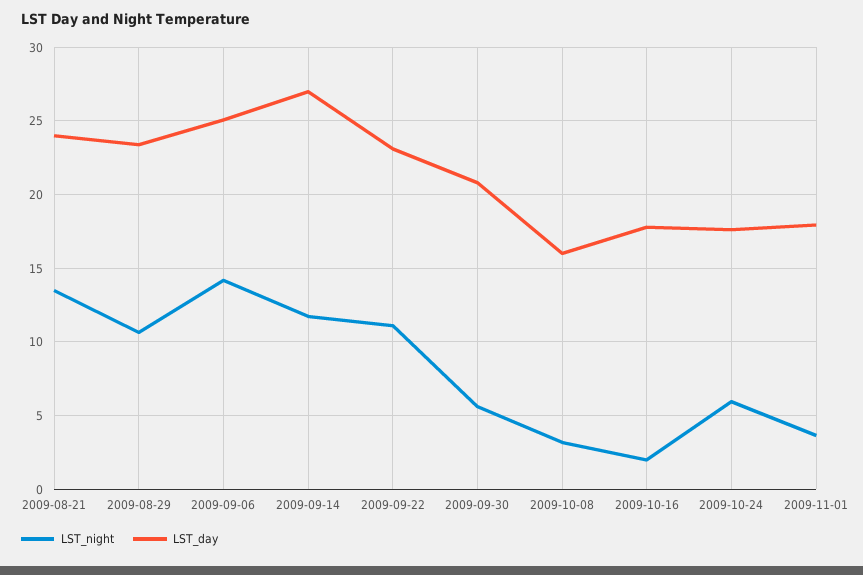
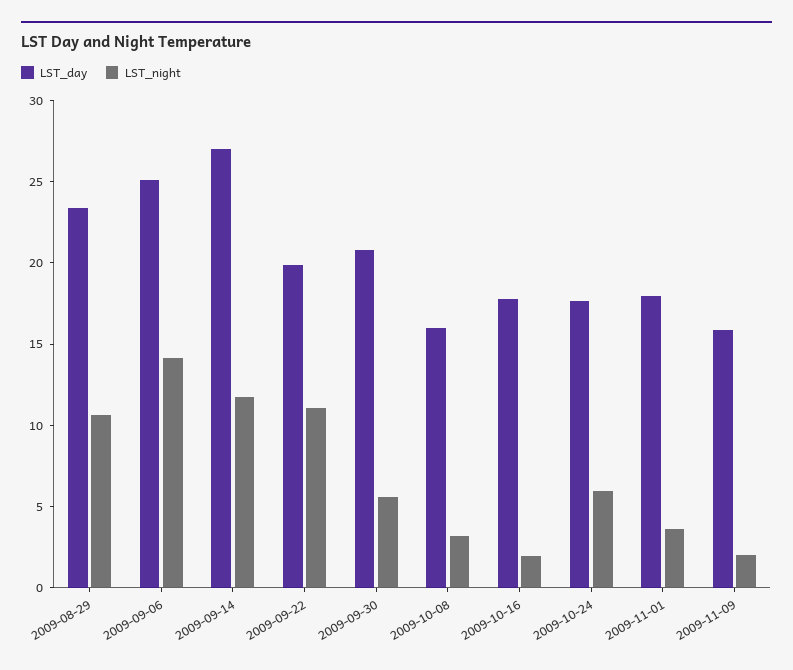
LST_night, 2009-08-21: 13.5 -> none
LST_day, 2009-08-21: 24 -> none
LST_day, 2009-09-22: 23 -> 20
LST_day, 2009-11-09: none -> 16
LST_night, 2009-11-09: none -> 2

